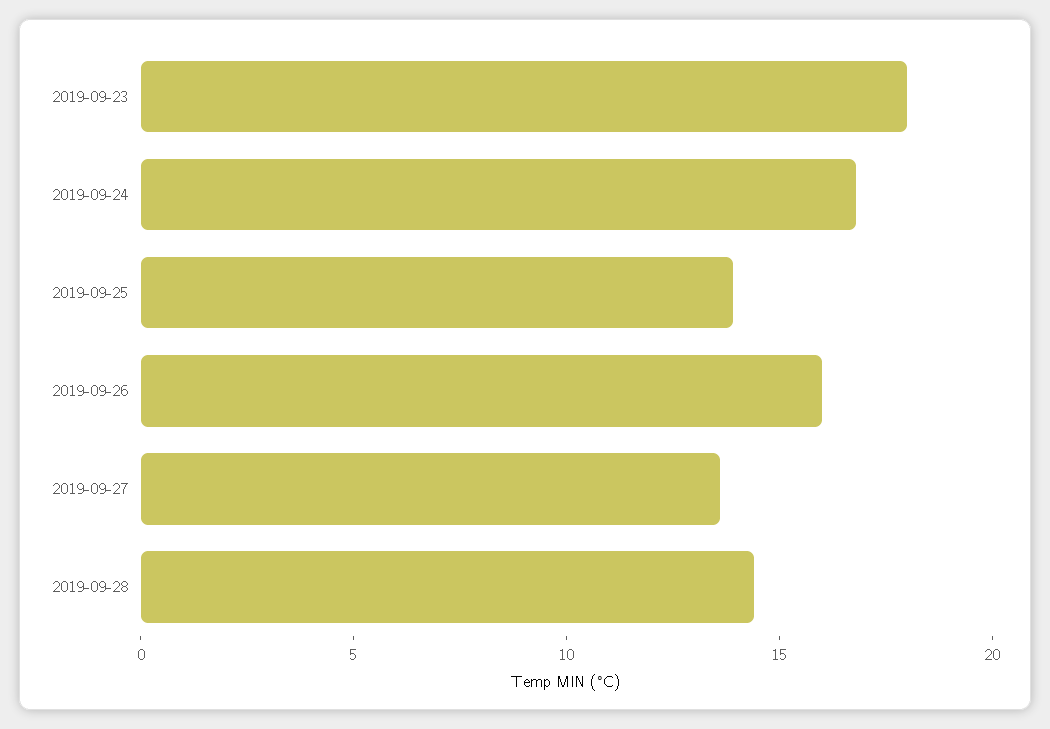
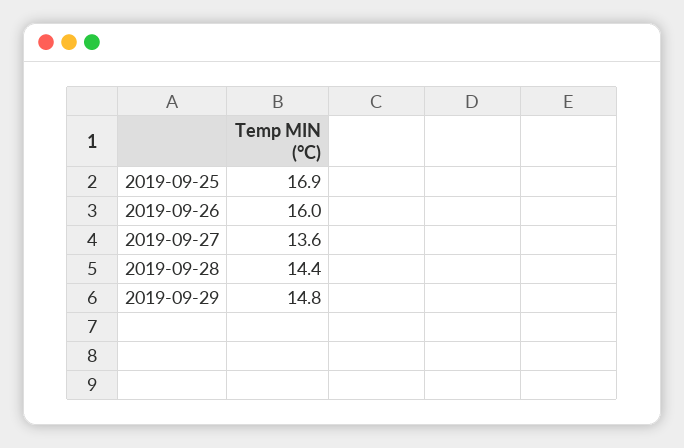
2019-09-23: 18 -> none
2019-09-24: 17 -> none
2019-09-25: 14 -> 16.9
2019-09-29: none -> 14.8

